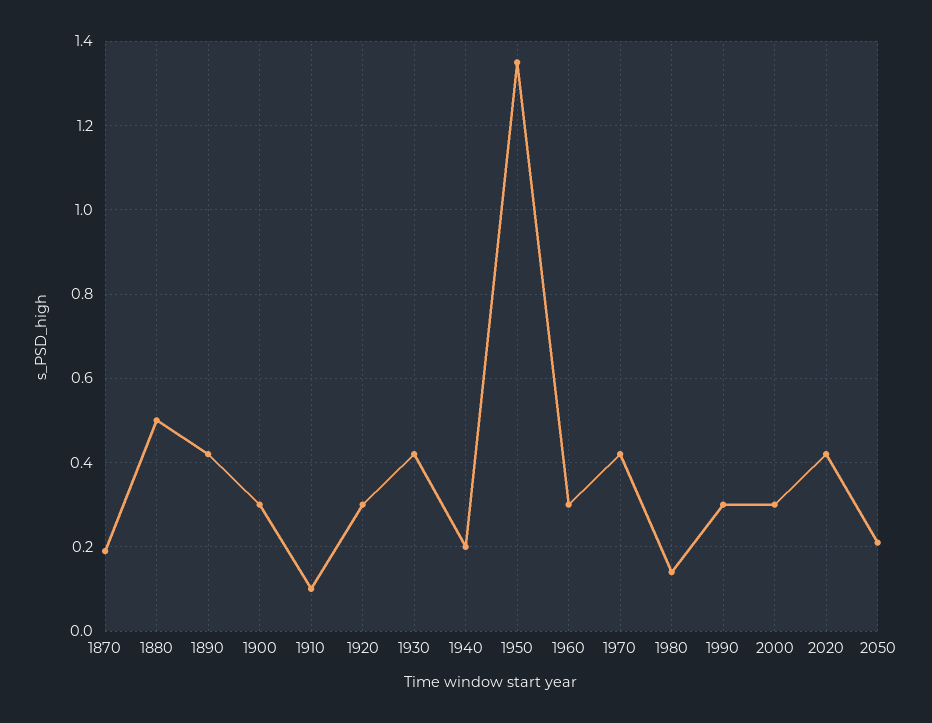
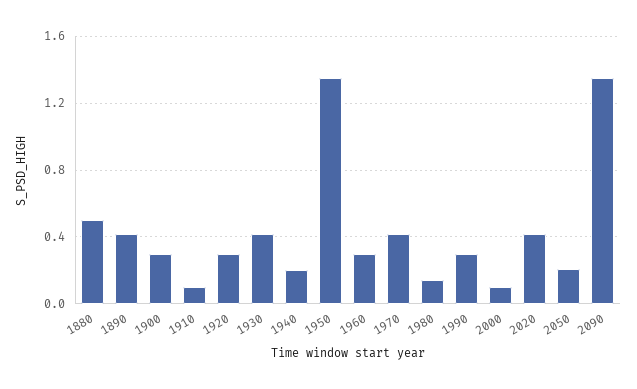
1870: 0.2 -> none
2000: 0.3 -> 0.1
2090: none -> 1.35

